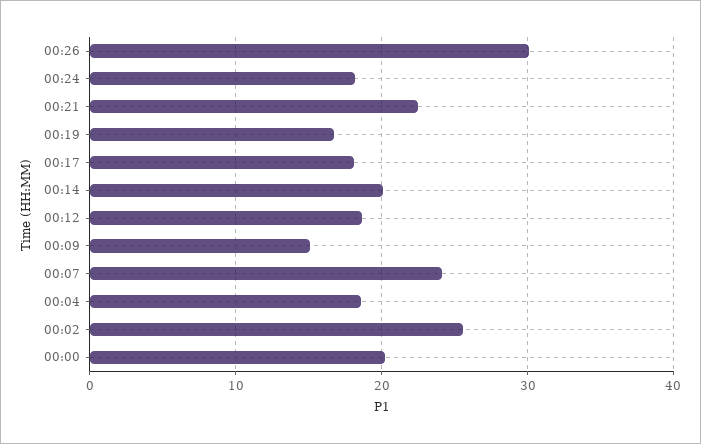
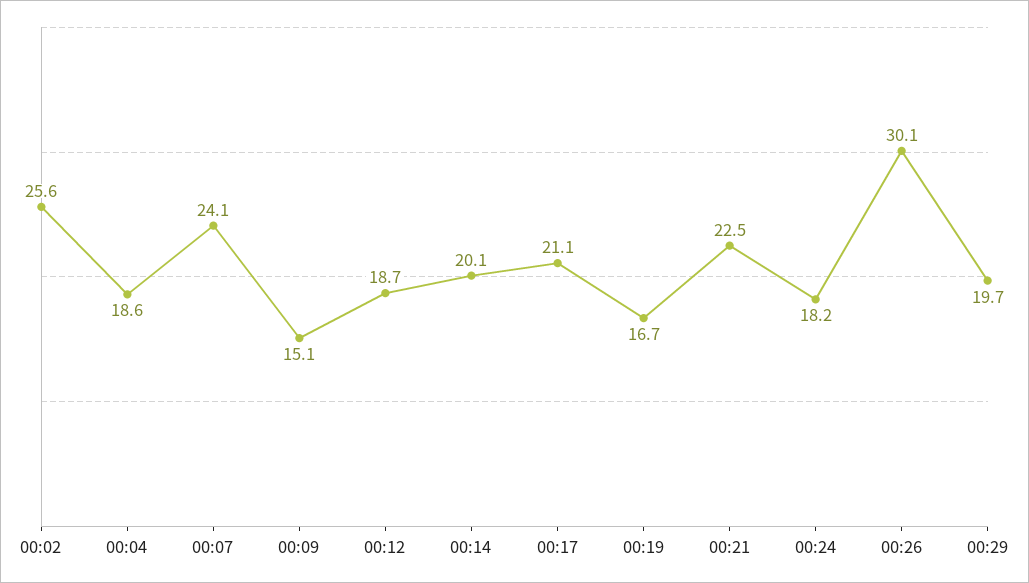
00:17: 18 -> 21.1
00:00: 20 -> none
00:29: none -> 19.7

